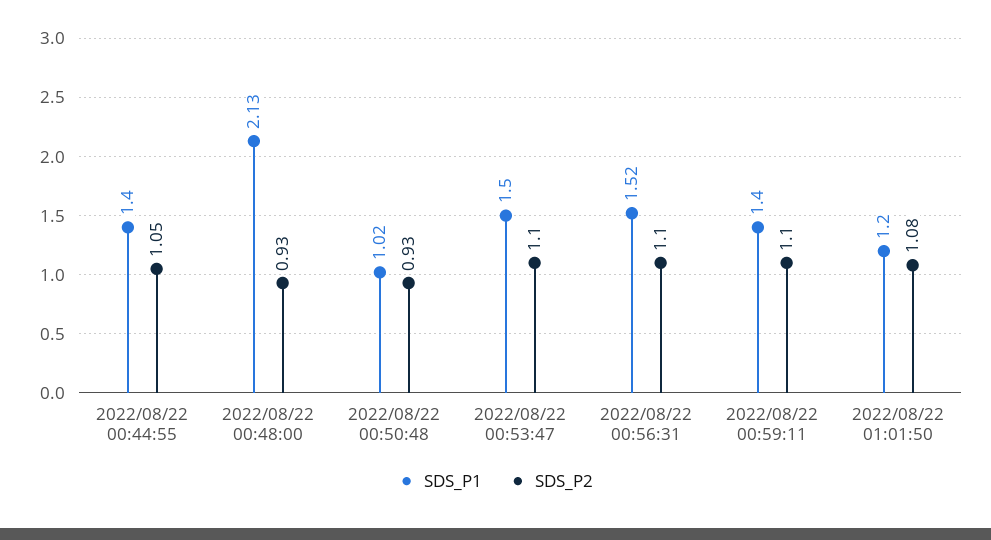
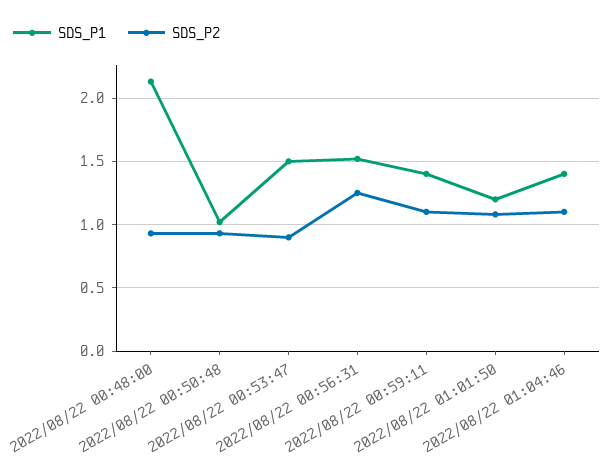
SDS_P1, 2022/08/22 00:44:55: 1.4 -> none
SDS_P2, 2022/08/22 00:44:55: 1.05 -> none
SDS_P2, 2022/08/22 00:53:47: 1.1 -> 0.9
SDS_P2, 2022/08/22 00:56:31: 1.1 -> 1.25
SDS_P1, 2022/08/22 01:04:46: none -> 1.4
SDS_P2, 2022/08/22 01:04:46: none -> 1.1

